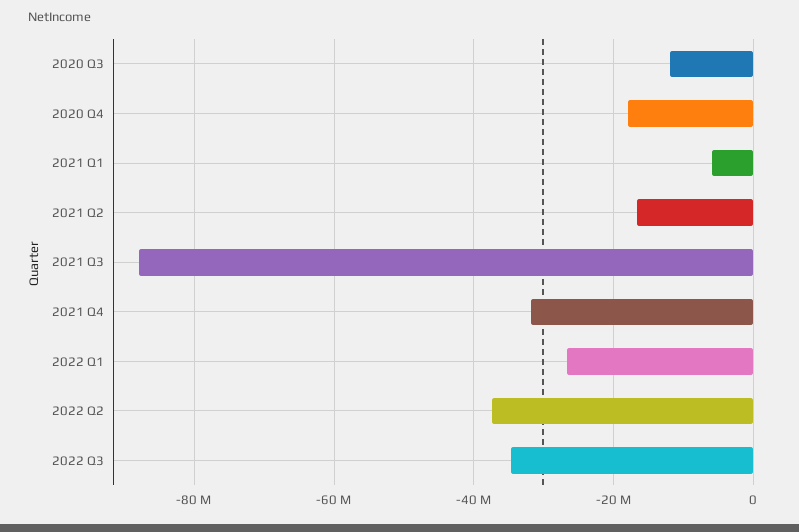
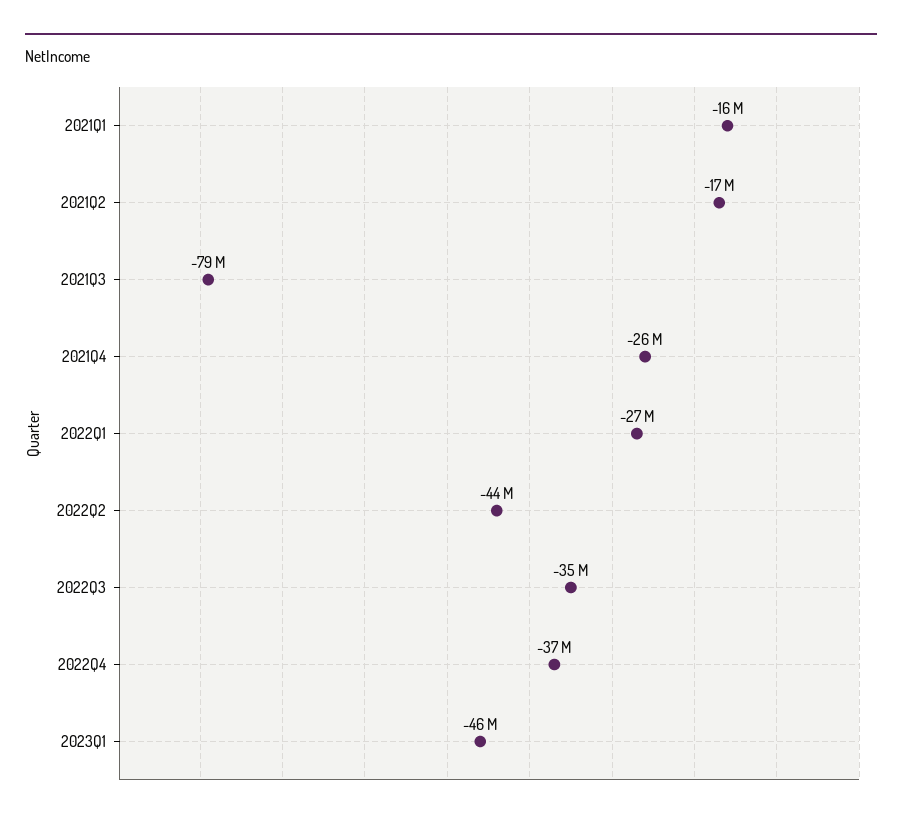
2020 Q3: -12000000 -> none
2020 Q4: -18000000 -> none
2021 Q1: -6000000 -> -16000000
2021 Q3: -88000000 -> -79000000
2021 Q4: -32000000 -> -26000000
2022 Q2: -38000000 -> -44000000
2022Q4: none -> -37000000
2023Q1: none -> -46000000

